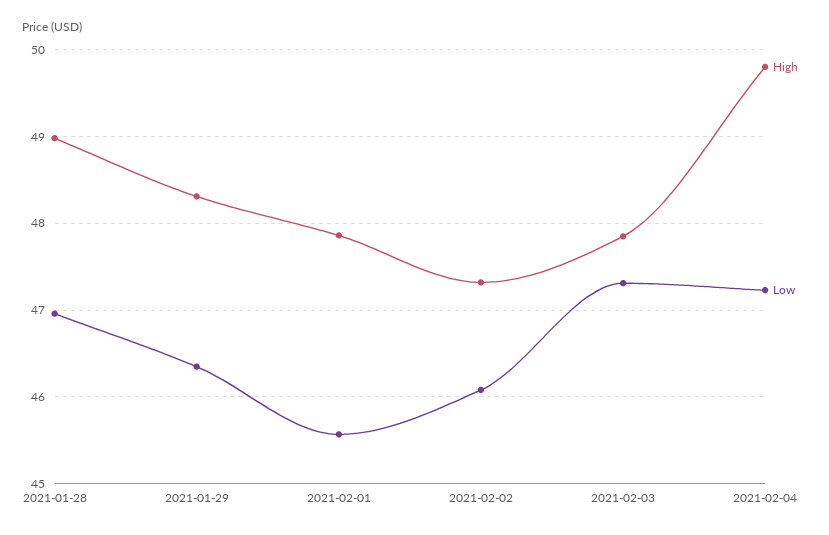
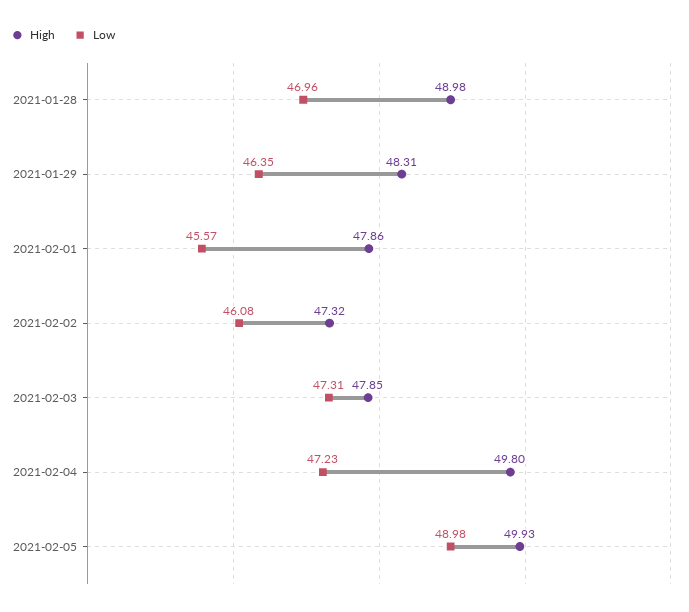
High, 2021-02-05: none -> 49.93
Low, 2021-02-05: none -> 48.98

